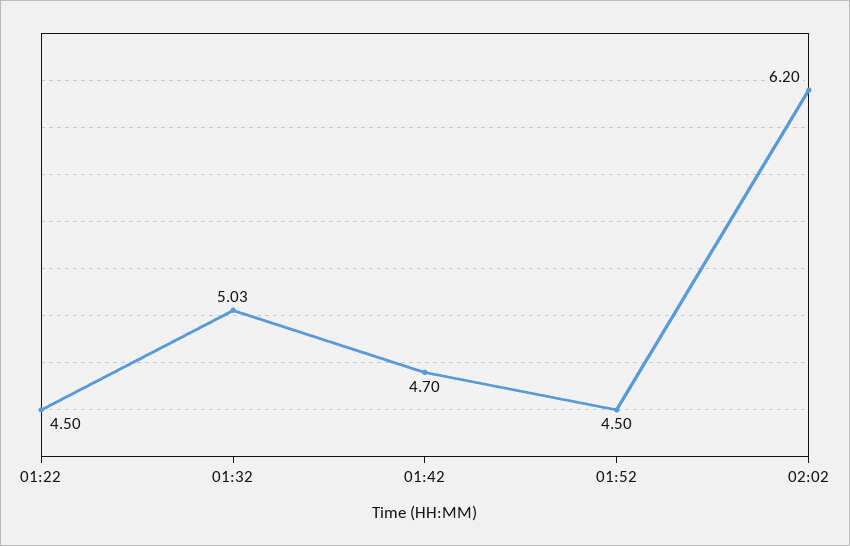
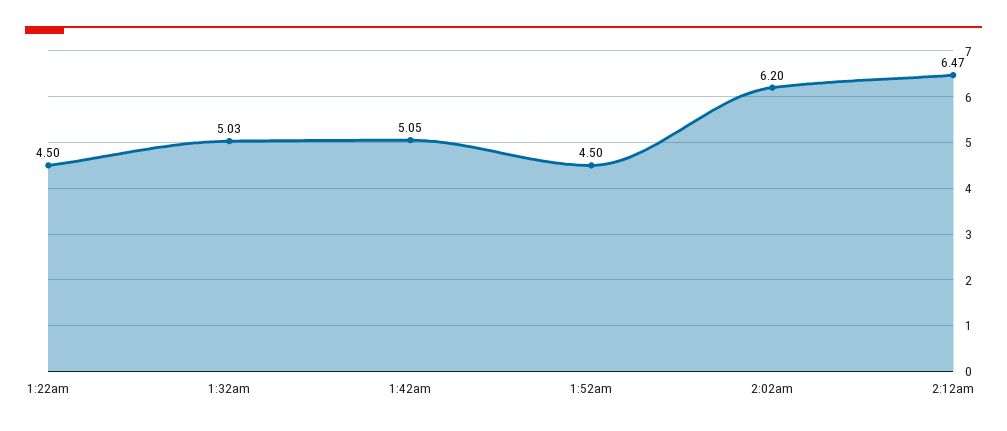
01:42: 4.7 -> 5.05
2:12am: none -> 6.47

